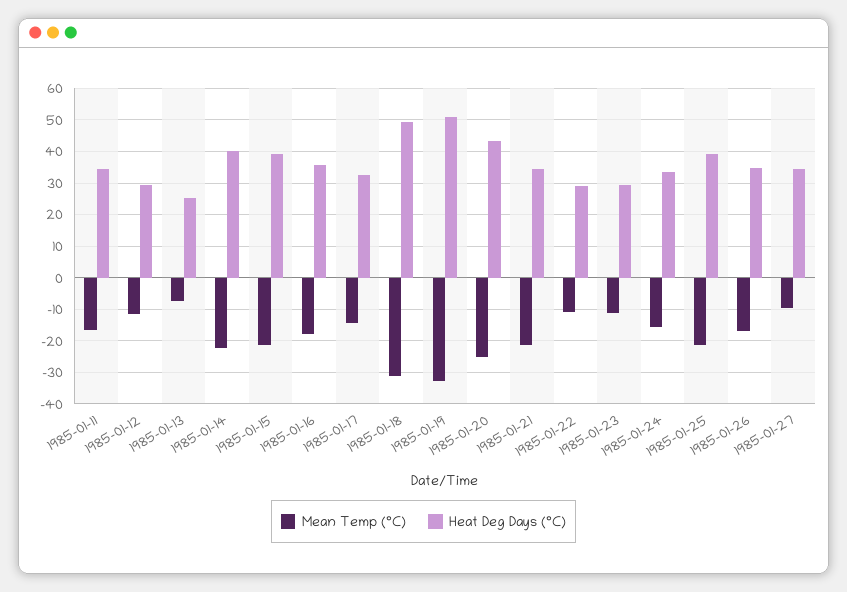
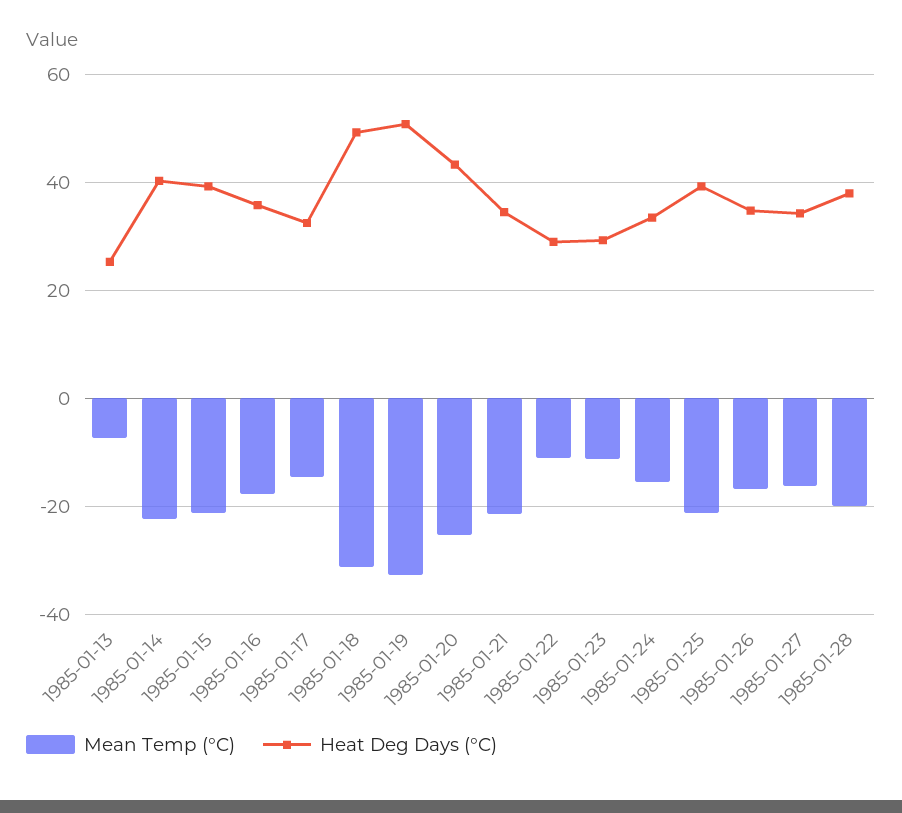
Mean Temp (°C), 1985-01-11: -16 -> none
Heat Deg Days (°C), 1985-01-11: 34 -> none
Mean Temp (°C), 1985-01-12: -12 -> none
Heat Deg Days (°C), 1985-01-12: 30 -> none
Mean Temp (°C), 1985-01-27: -10 -> -16
Mean Temp (°C), 1985-01-28: none -> -20
Heat Deg Days (°C), 1985-01-28: none -> 38

